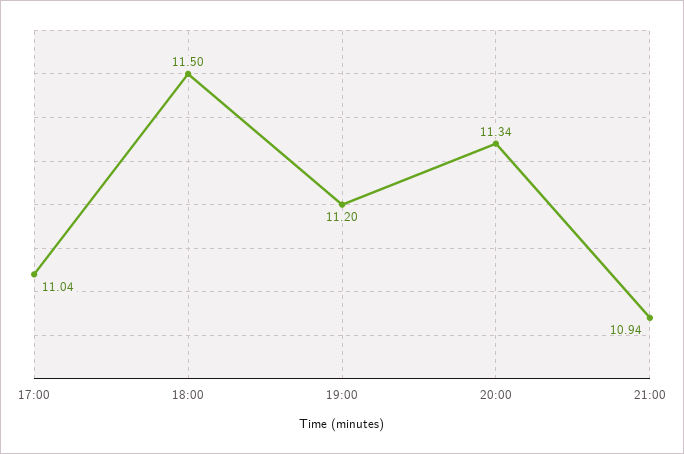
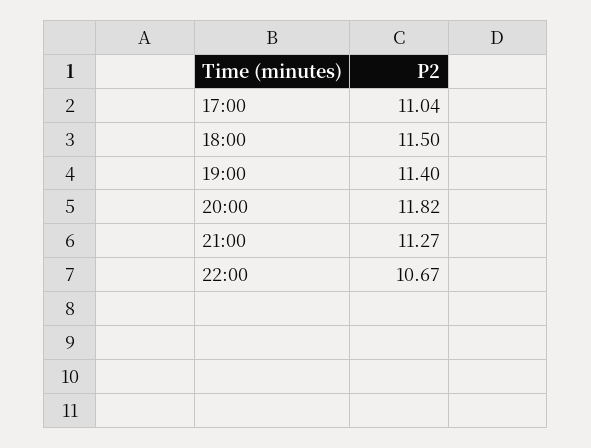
19:00: 11.2 -> 11.4
20:00: 11.34 -> 11.82
21:00: 10.94 -> 11.27
22:00: none -> 10.67

